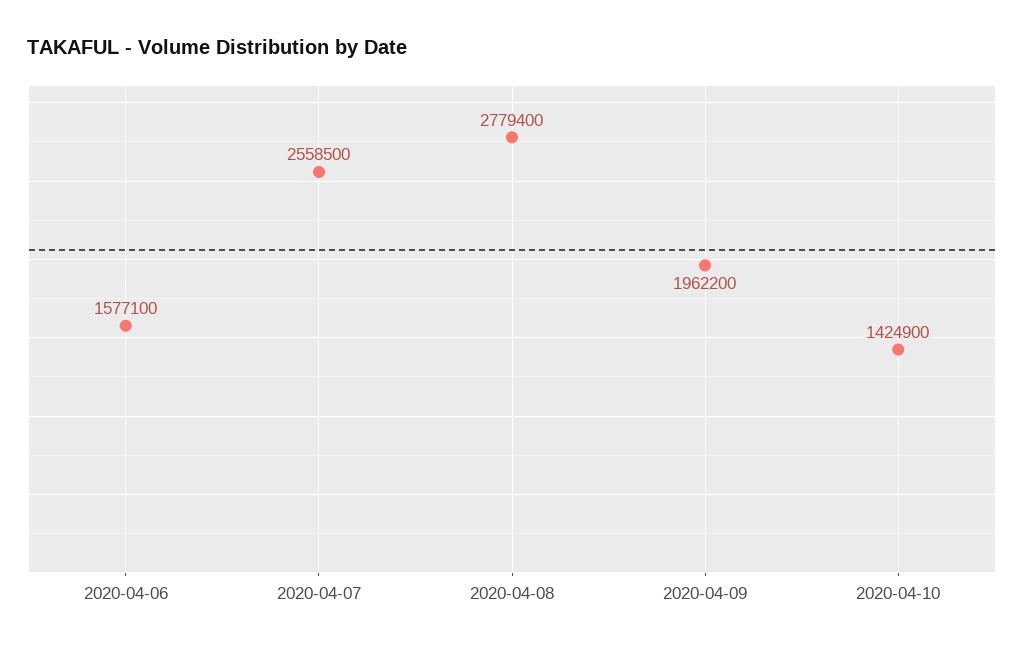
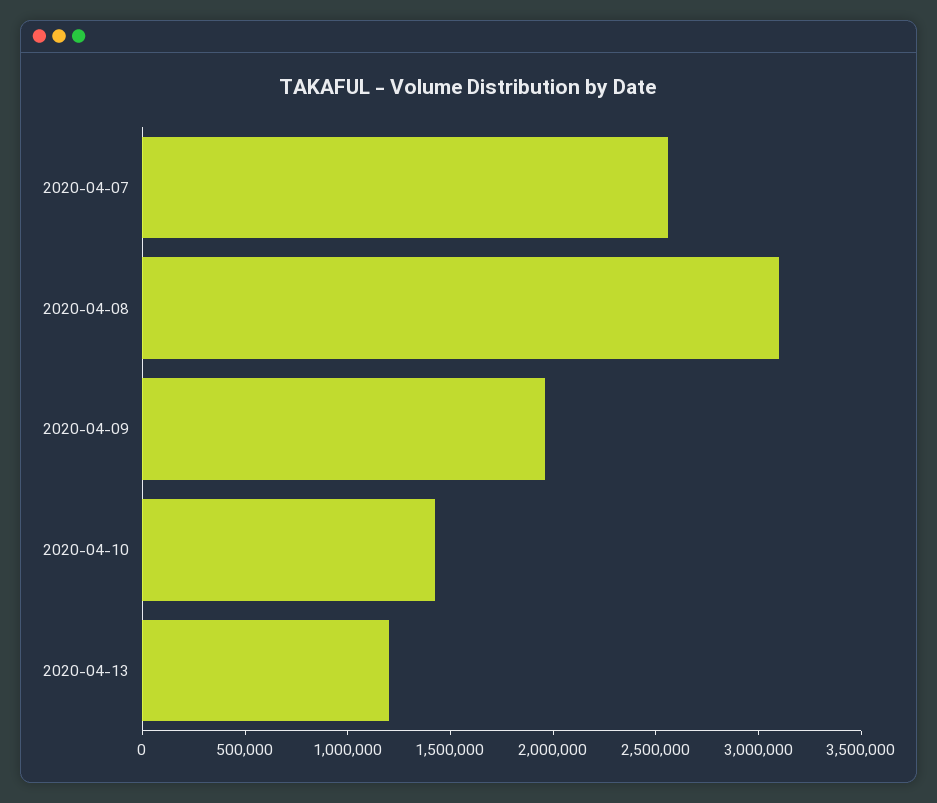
2020-04-06: 1577100 -> none
2020-04-08: 2779400 -> 3100000
2020-04-13: none -> 1200000

